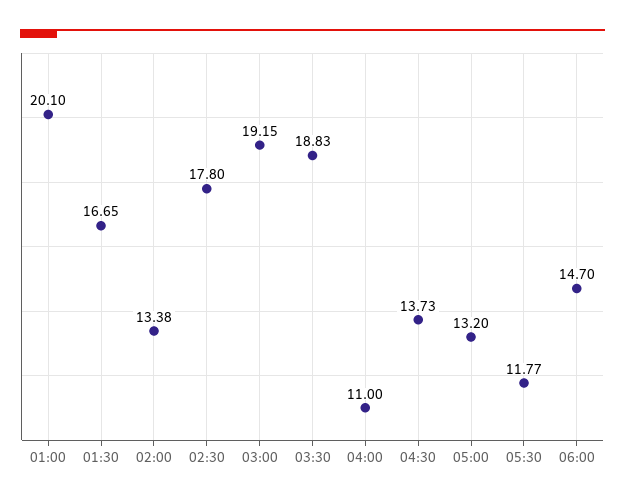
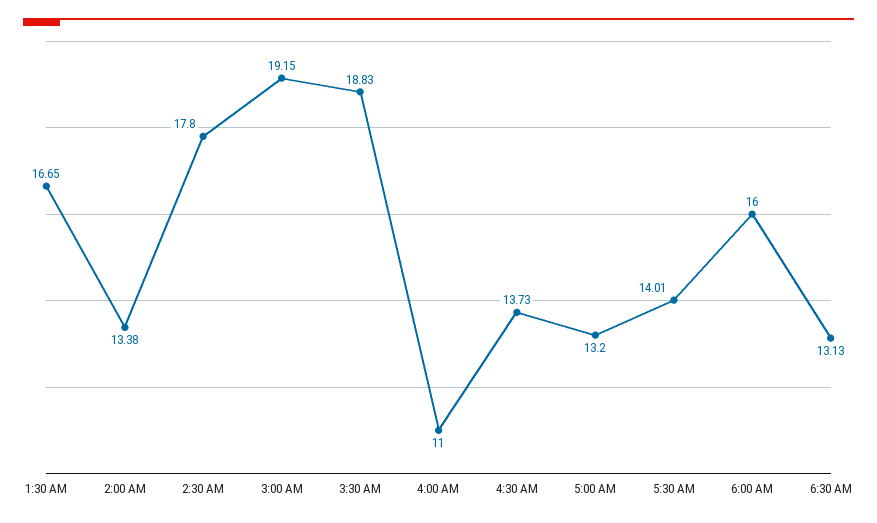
01:00: 20.1 -> none
05:30: 11.77 -> 14.01
06:00: 14.7 -> 16
6:30 AM: none -> 13.13

